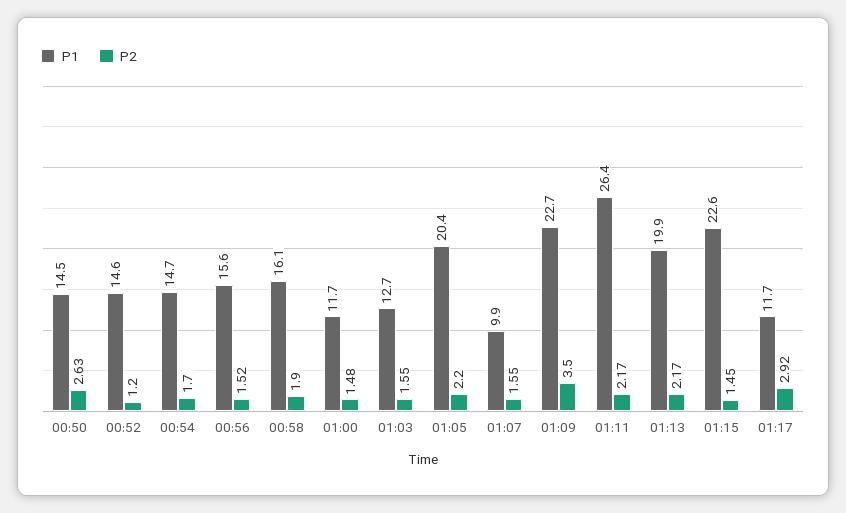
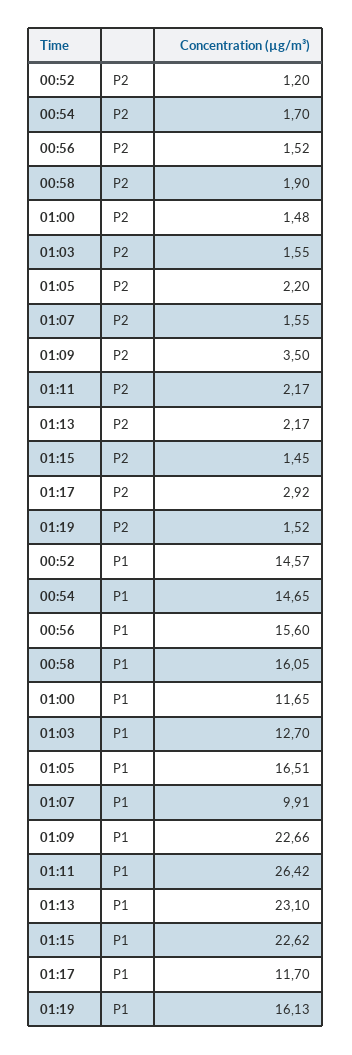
P1, 00:50: 14.5 -> none
P2, 00:50: 2.63 -> none
P1, 01:05: 20.4 -> 16.51
P1, 01:13: 19.9 -> 23.1
P2, 01:19: none -> 1.52
P1, 01:19: none -> 16.13

